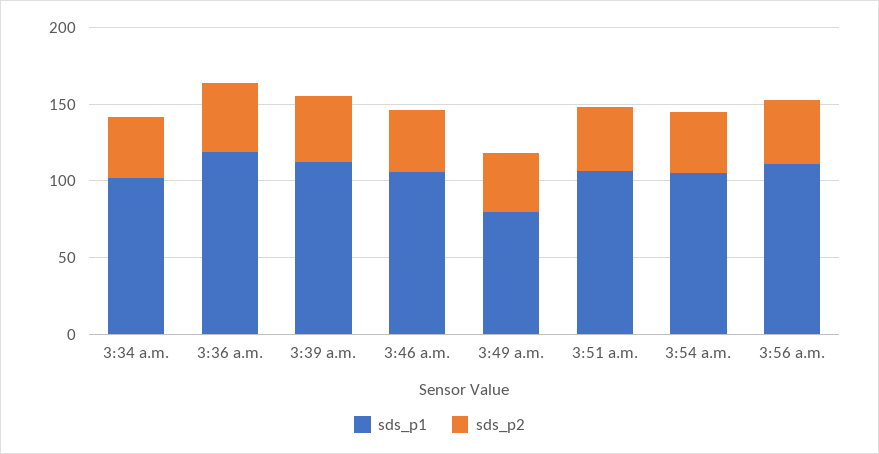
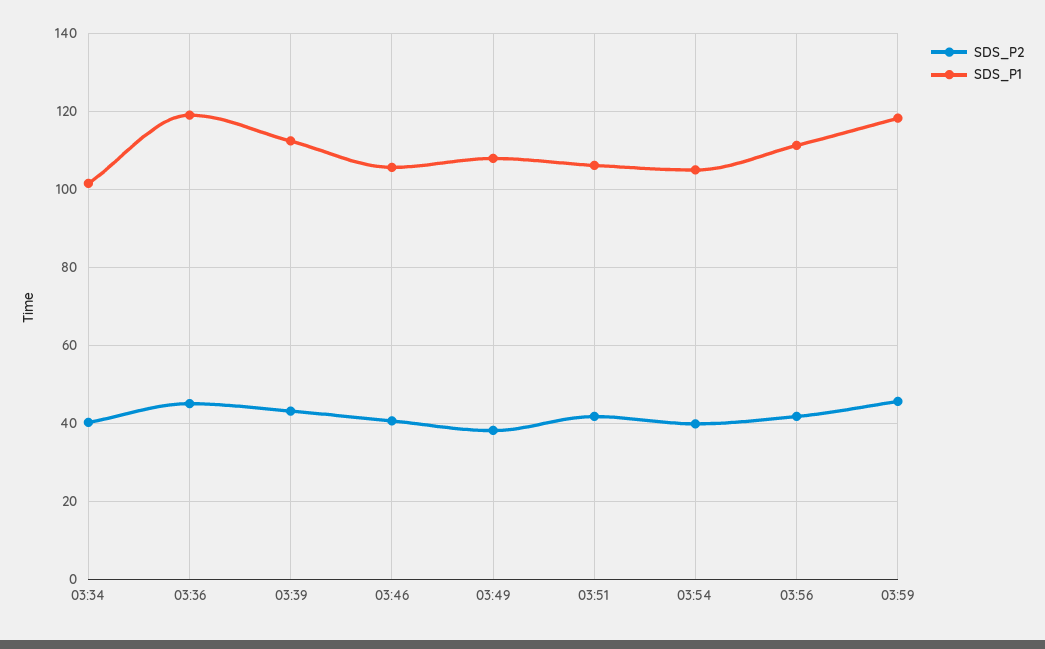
sds_p1, 3:49 a.m.: 80 -> 108
sds_p2, 03:59: none -> 46
sds_p1, 03:59: none -> 118

